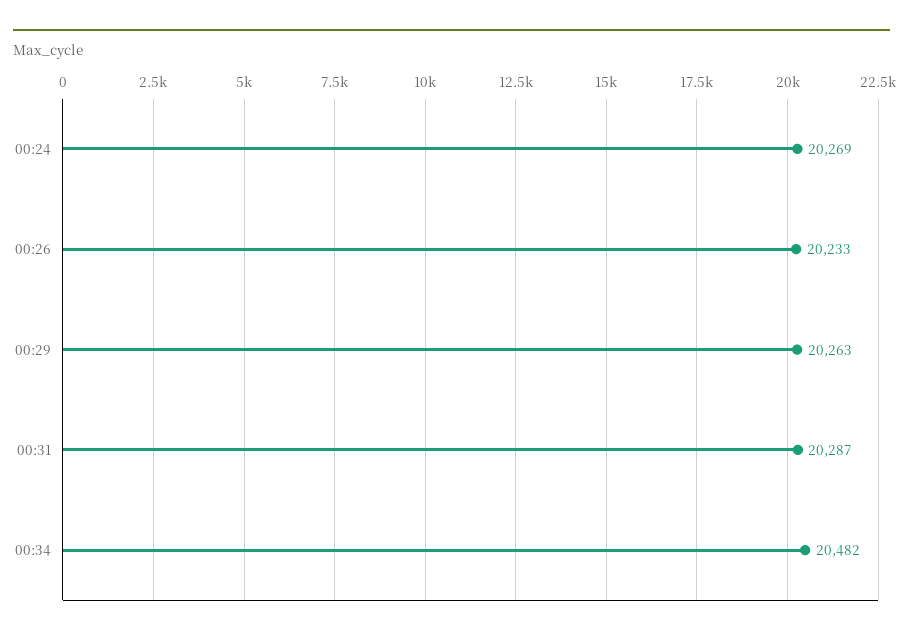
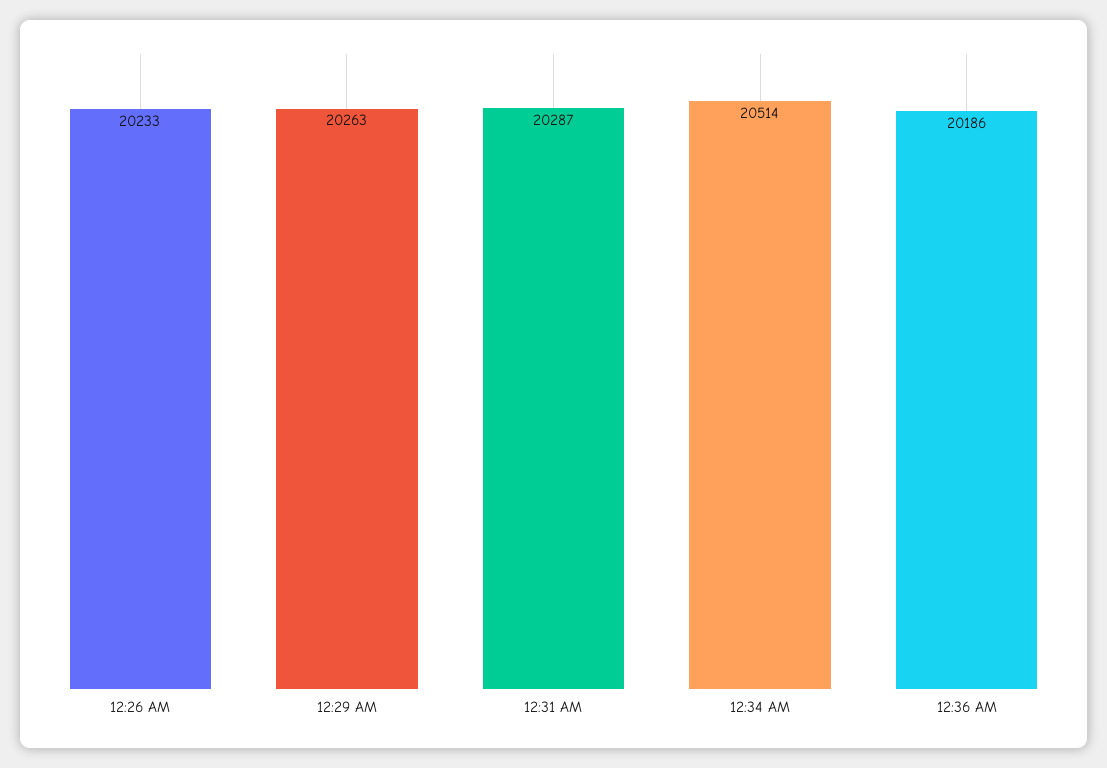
00:24: 20269 -> none
00:34: 20482 -> 20514
12:36 AM: none -> 20186

